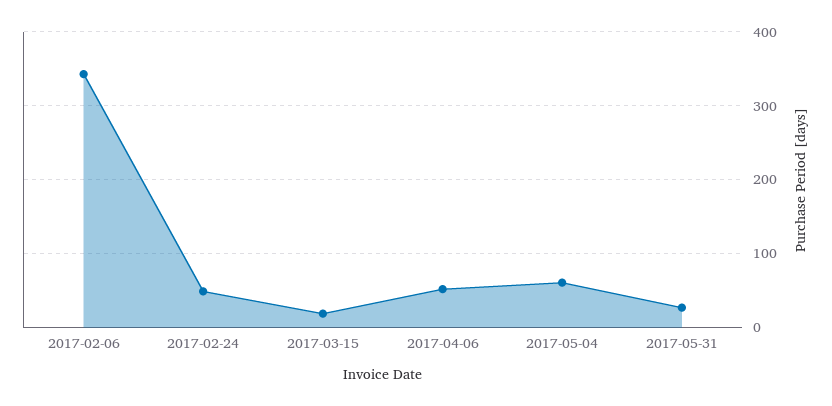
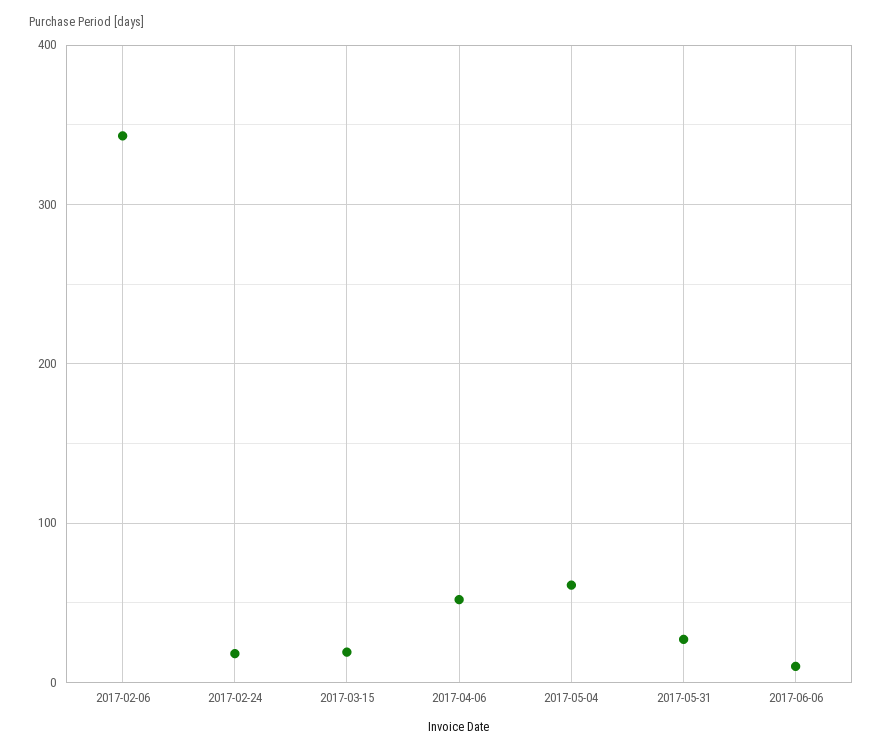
2017-02-24: 50 -> 20
2017-06-06: none -> 10

